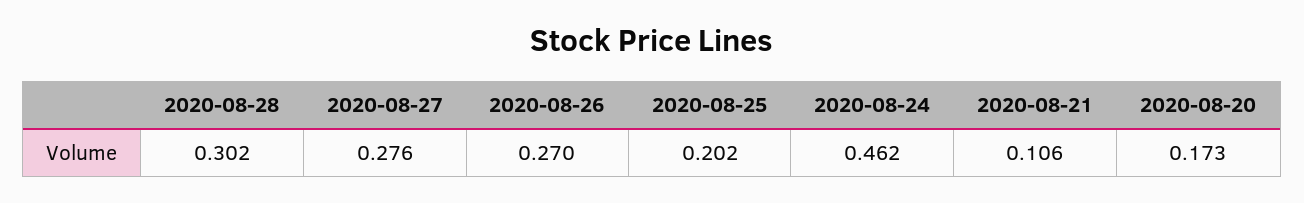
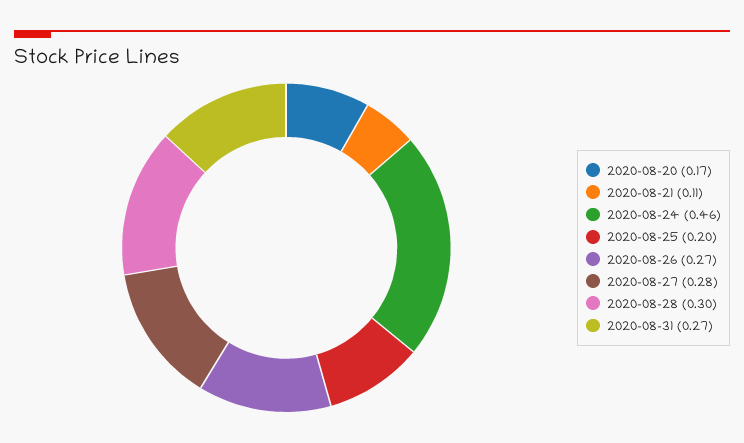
2020-08-31: none -> 0.27

